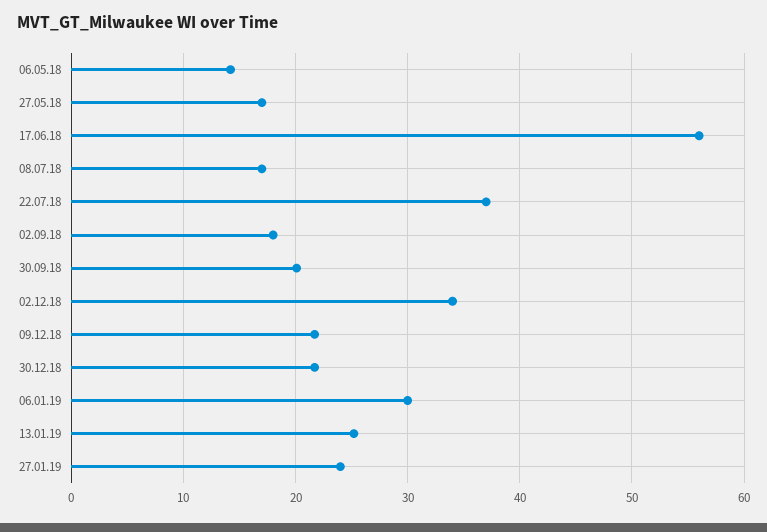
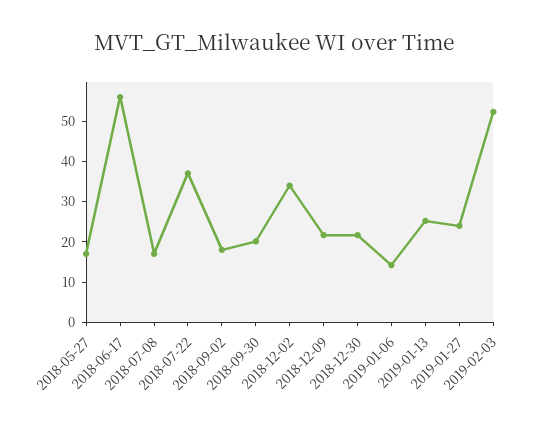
06.05.18: 14 -> none
06.01.19: 30 -> 14
2019-02-03: none -> 52

